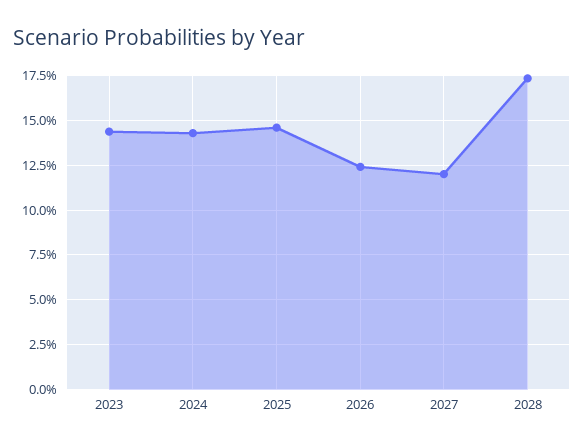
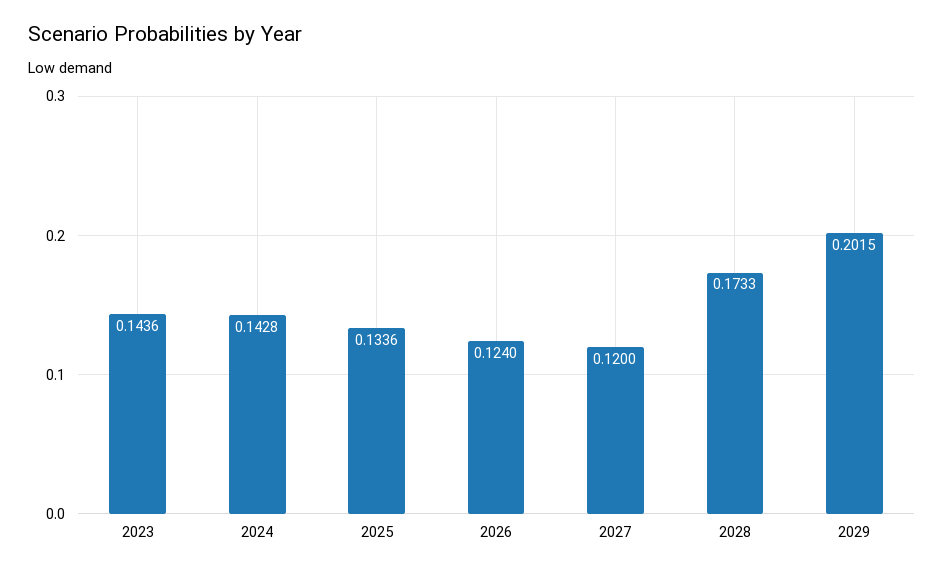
2025: 0.145 -> 0.1336
2029: none -> 0.2015

